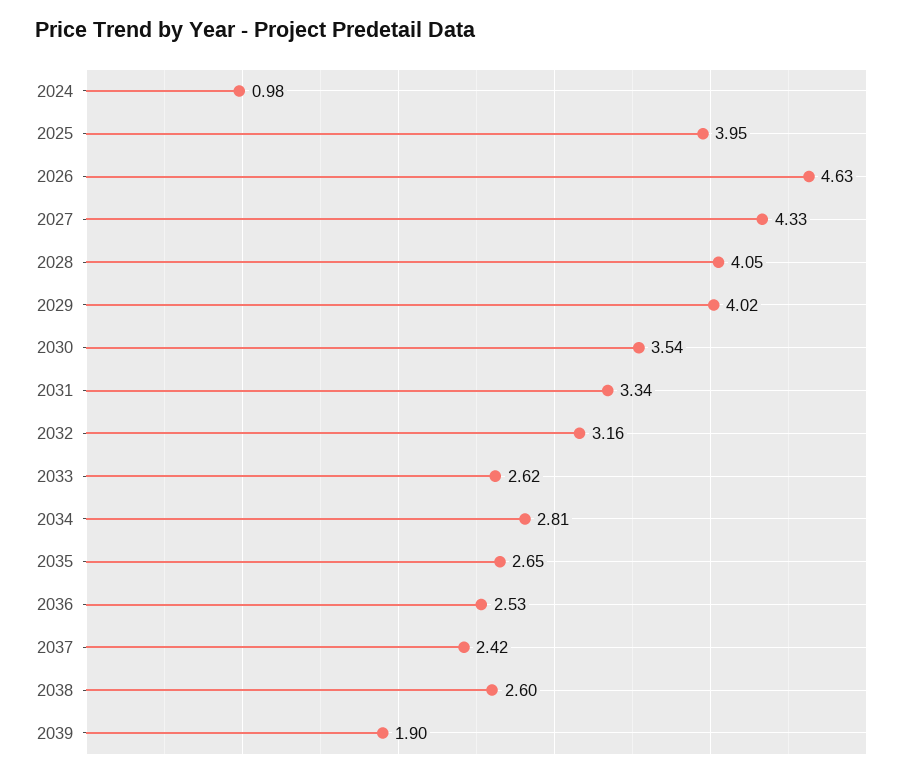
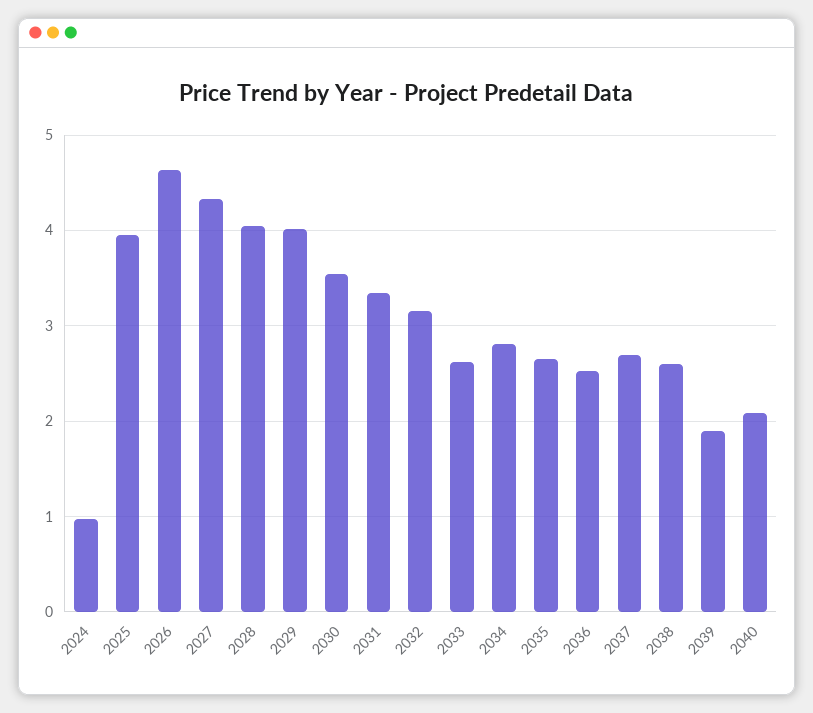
2037: 2.42 -> 2.7
2040: none -> 2.1

